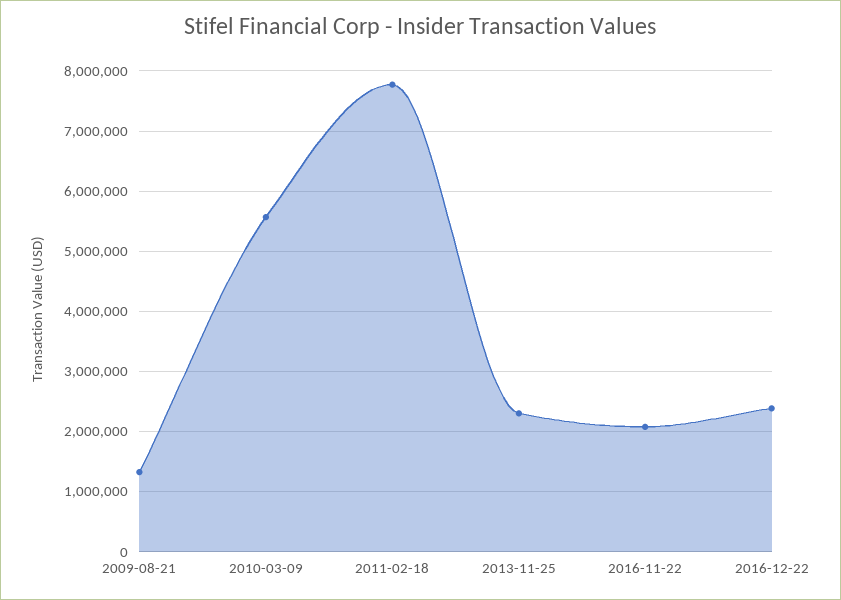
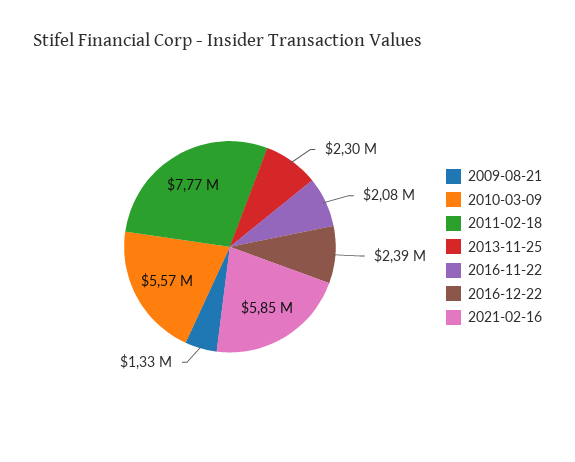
2021-02-16: none -> 5850000

